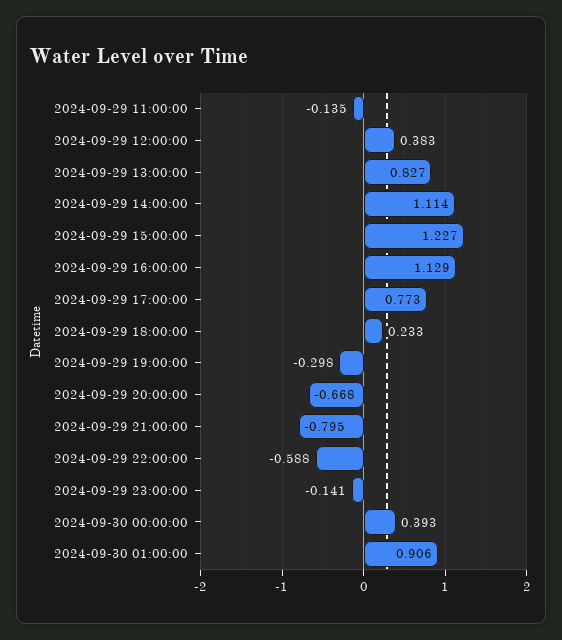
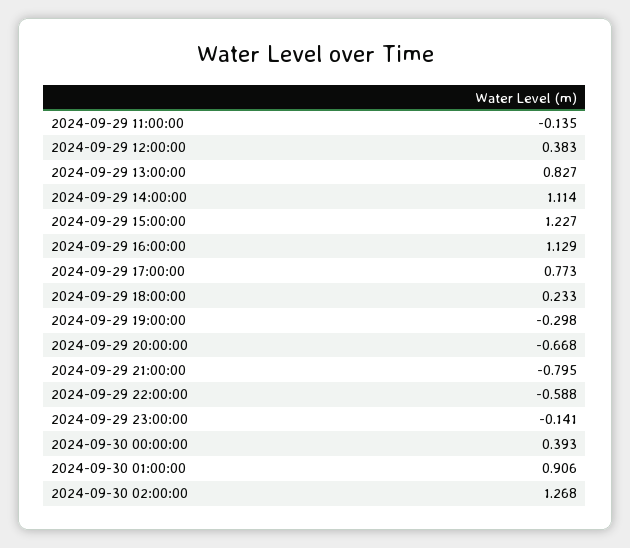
2024-09-30 02:00:00: none -> 1.268

